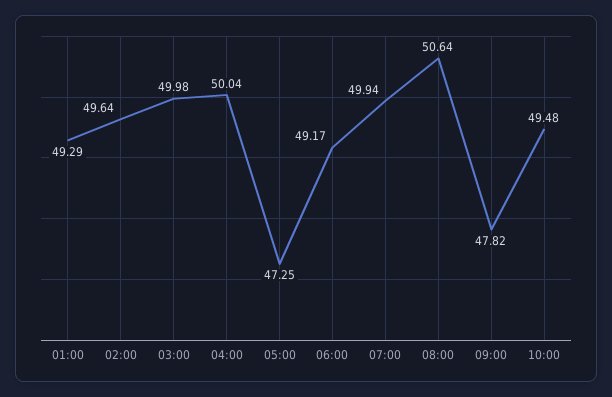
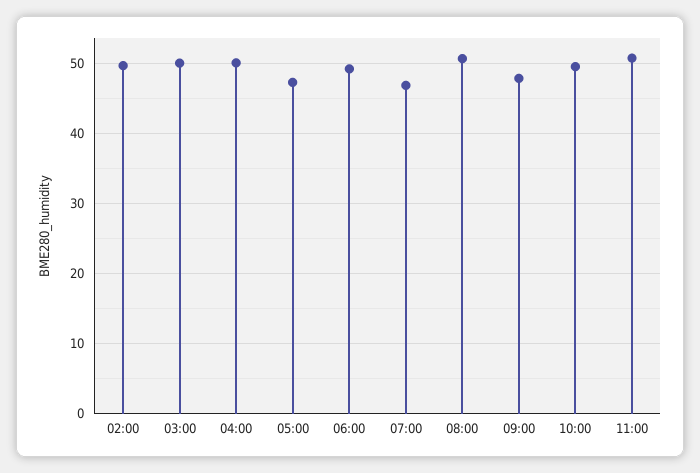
01:00: 49.29 -> none
07:00: 49.94 -> 47
11:00: none -> 51

